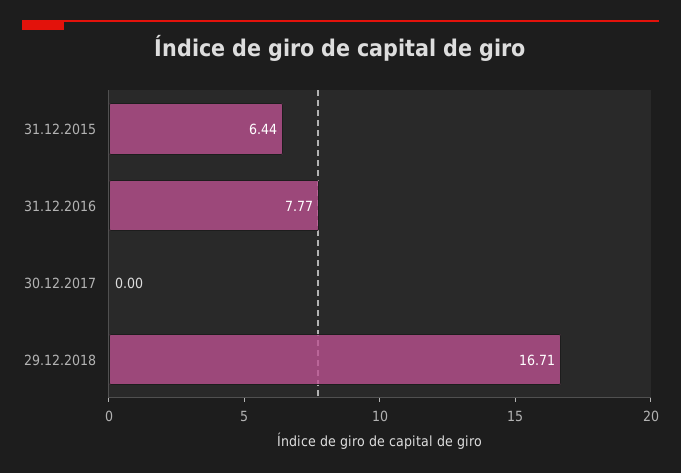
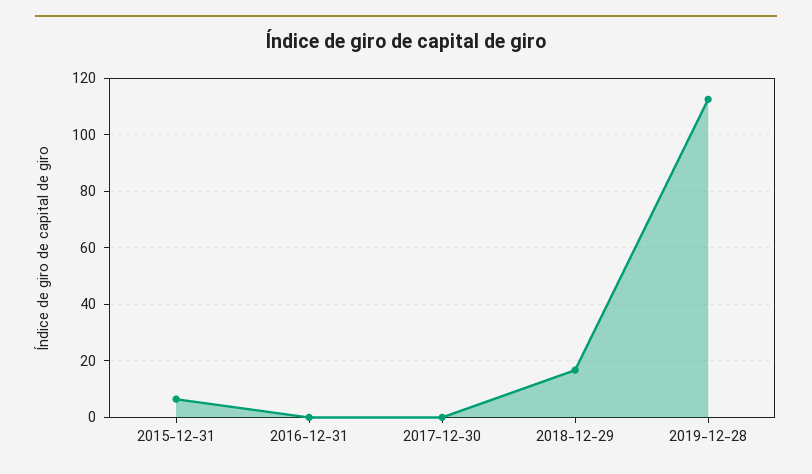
31.12.2016: 7.77 -> 0
2019-12-28: none -> 112.5

